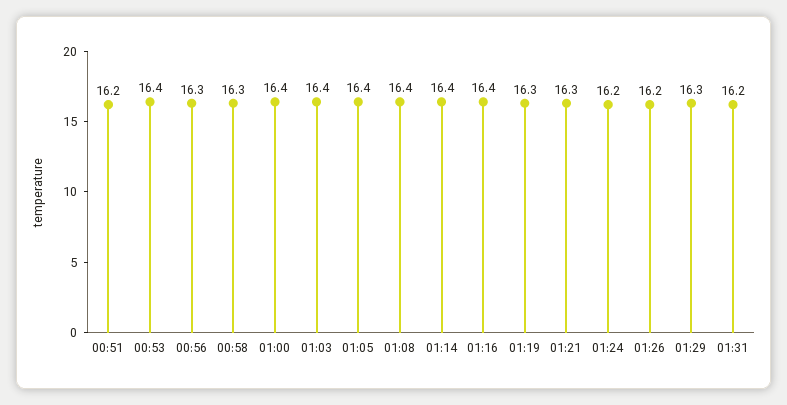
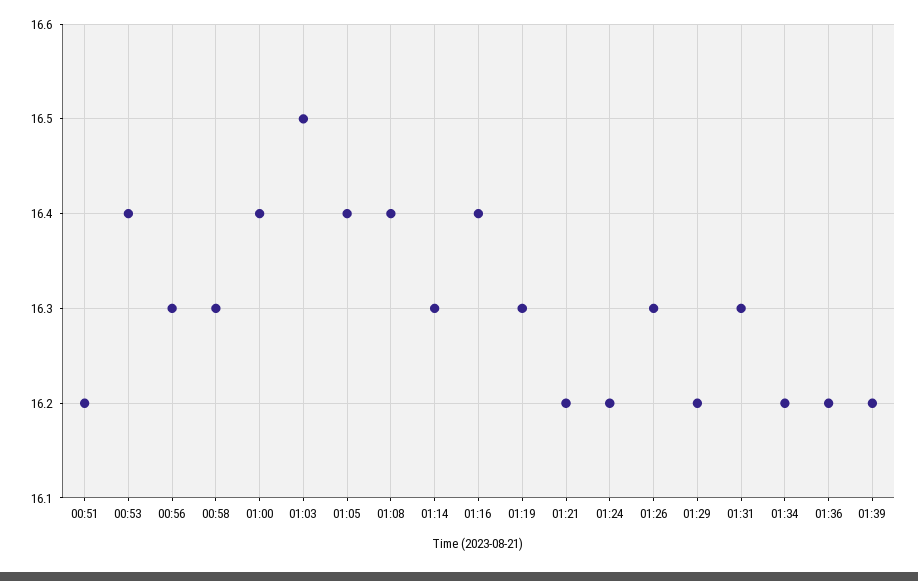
01:03: 16.4 -> 16.5
01:14: 16.4 -> 16.3
01:21: 16.3 -> 16.2
01:26: 16.2 -> 16.3
01:29: 16.3 -> 16.2
01:31: 16.2 -> 16.3
01:34: none -> 16.2
01:36: none -> 16.2
01:39: none -> 16.2

